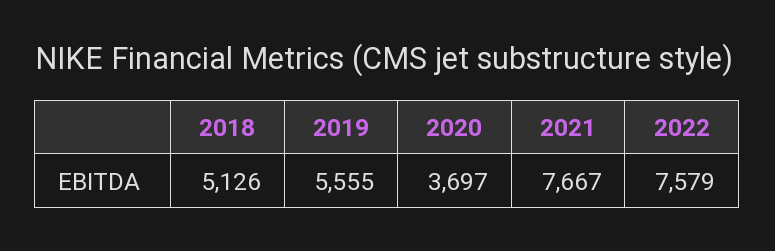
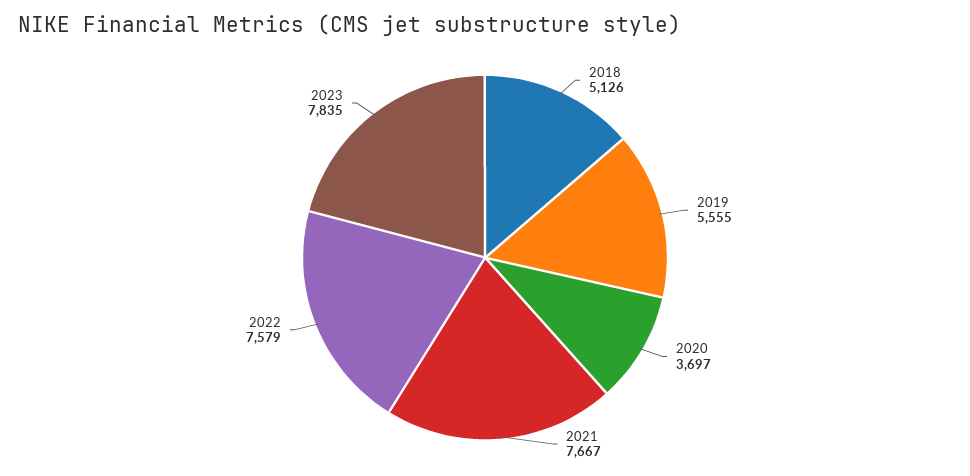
2023: none -> 7835

